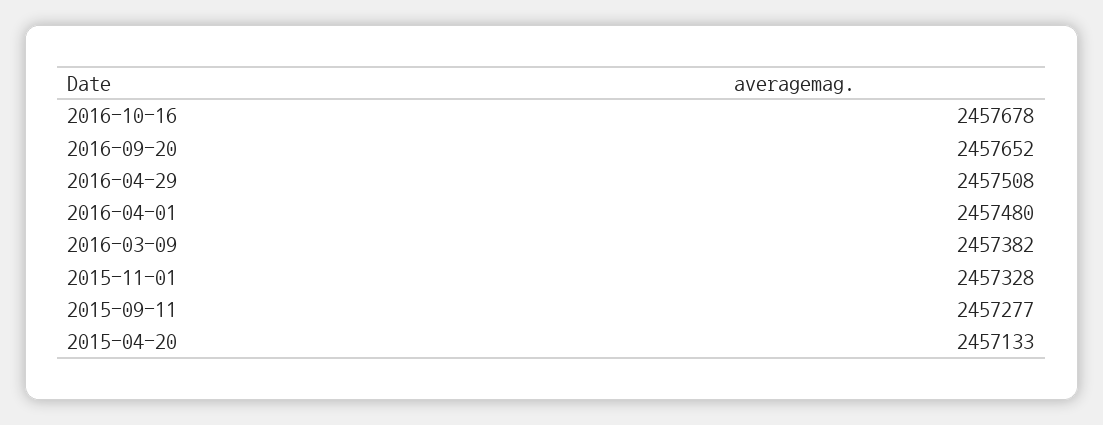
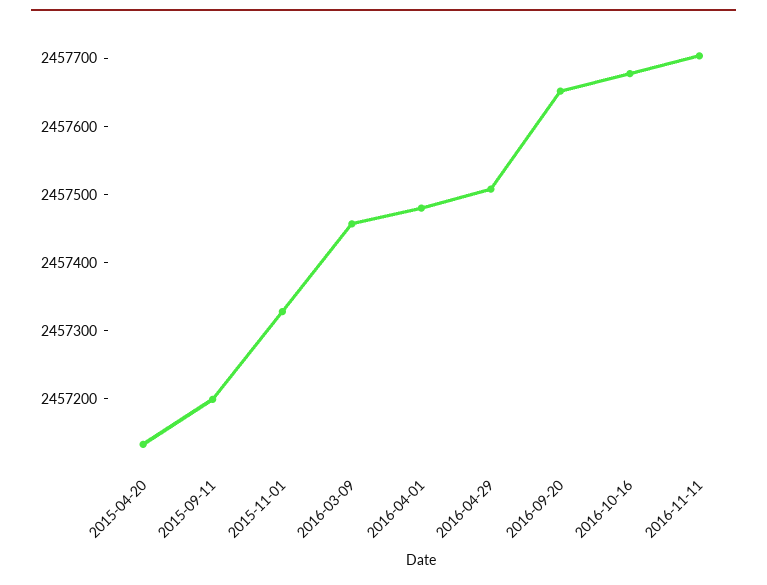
2016-03-09: 2457382 -> 2457460
2015-09-11: 2457277 -> 2457200
2016-11-11: none -> 2457700

